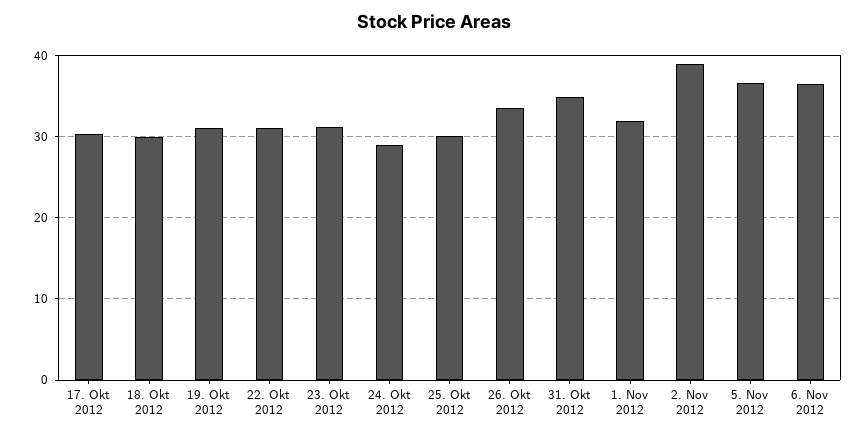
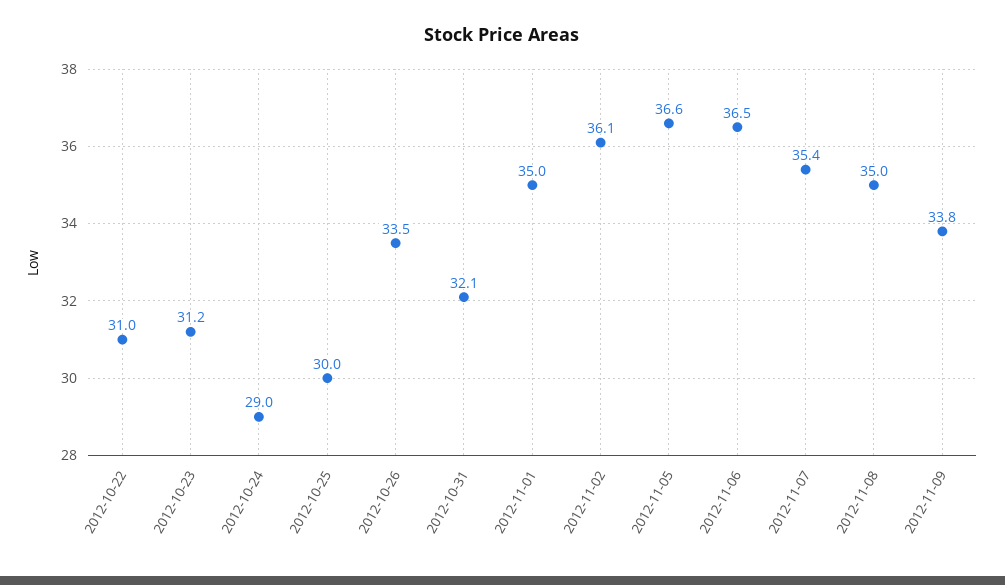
17. Okt 2012: 30 -> none
18. Okt 2012: 30 -> none
19. Okt 2012: 31 -> none
31. Okt 2012: 35 -> 32.1
1. Nov 2012: 32 -> 35
2. Nov 2012: 39 -> 36.1
2012-11-07: none -> 35.4
2012-11-08: none -> 35
2012-11-09: none -> 33.8

